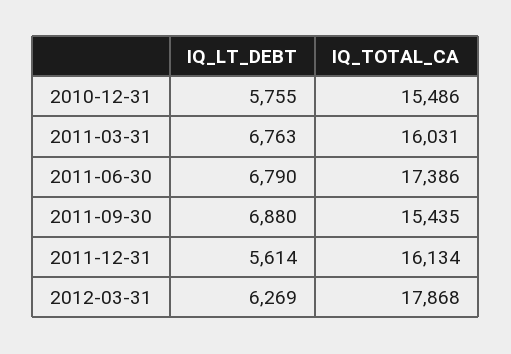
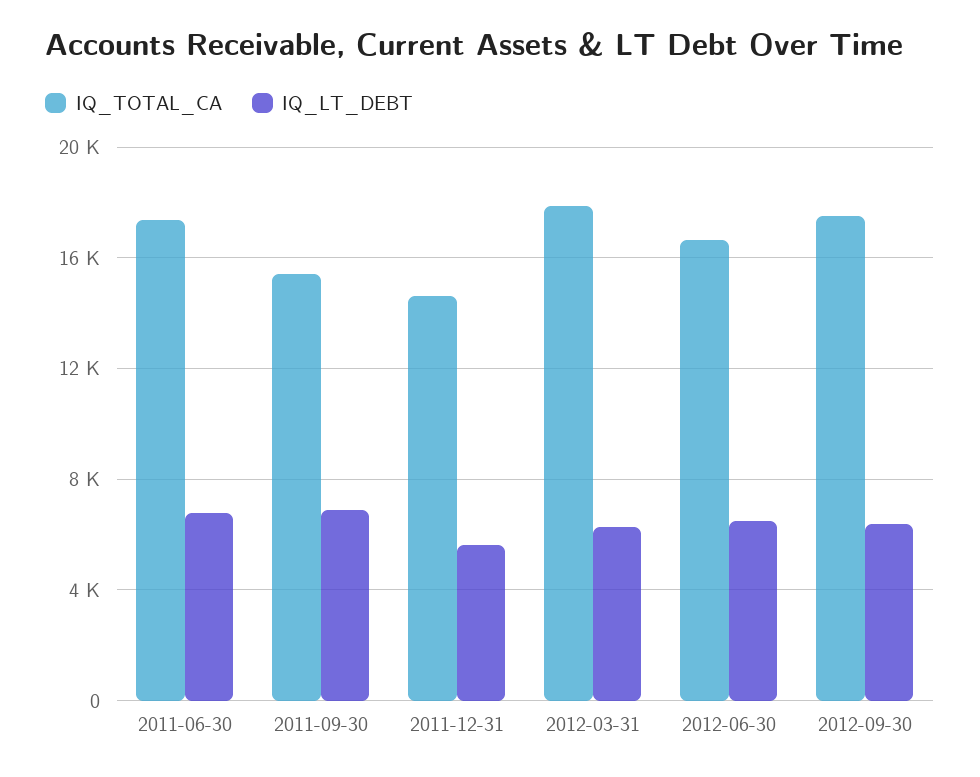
IQ_LT_DEBT, 2010-12-31: 5755 -> none
IQ_TOTAL_CA, 2010-12-31: 15486 -> none
IQ_LT_DEBT, 2011-03-31: 6763 -> none
IQ_TOTAL_CA, 2011-03-31: 16031 -> none
IQ_TOTAL_CA, 2011-12-31: 16134 -> 14500
IQ_TOTAL_CA, 2012-06-30: none -> 16500
IQ_LT_DEBT, 2012-06-30: none -> 6500
IQ_TOTAL_CA, 2012-09-30: none -> 17500
IQ_LT_DEBT, 2012-09-30: none -> 6500

